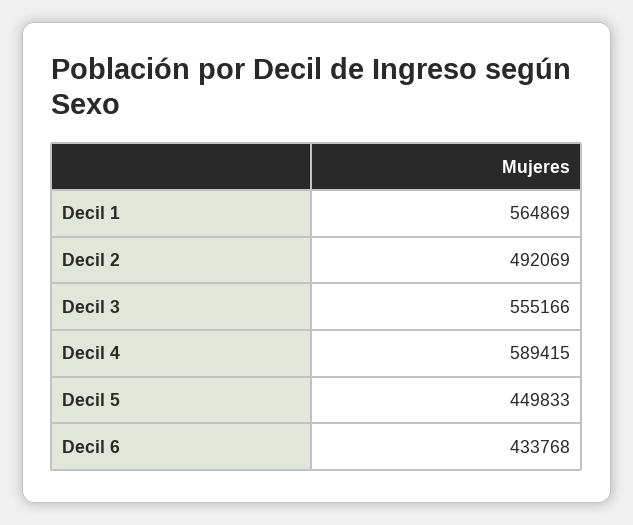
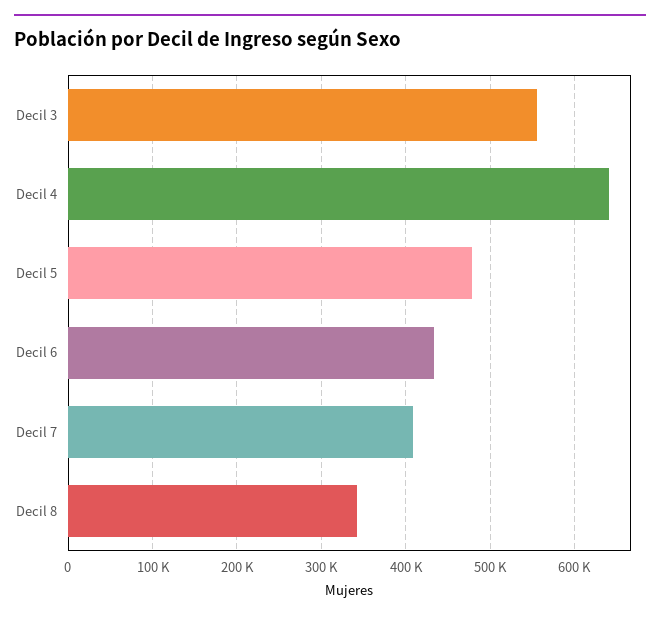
Decil 1: 564869 -> none
Decil 2: 492069 -> none
Decil 4: 589415 -> 640000
Decil 5: 449833 -> 480000
Decil 7: none -> 410000
Decil 8: none -> 340000

